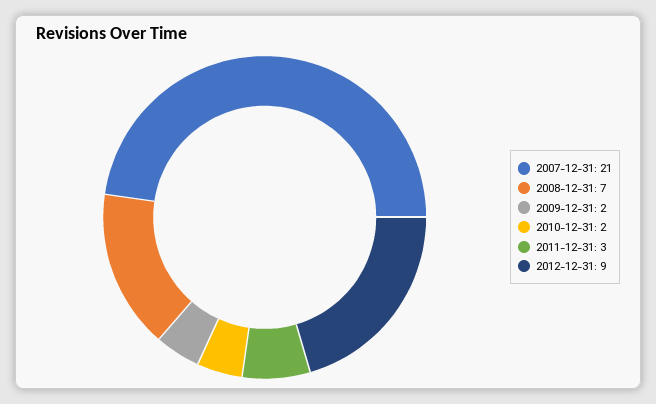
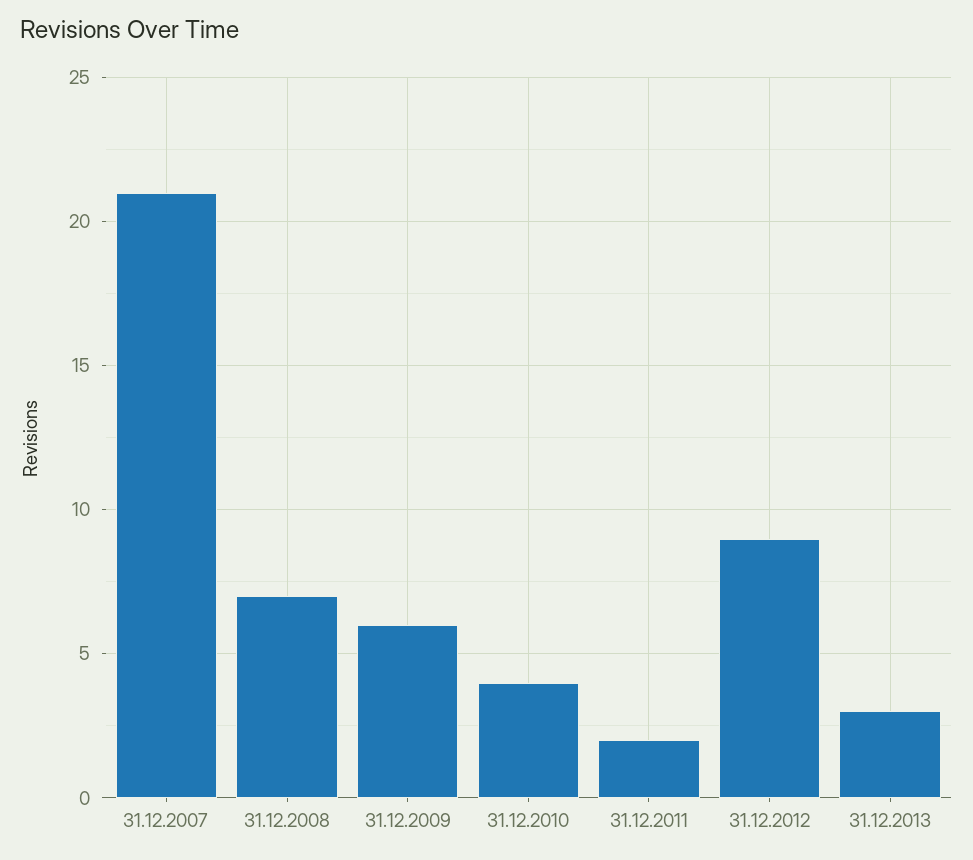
2009-12-31: 2 -> 6
2010-12-31: 2 -> 4
2011-12-31: 3 -> 2
31.12.2013: none -> 3

